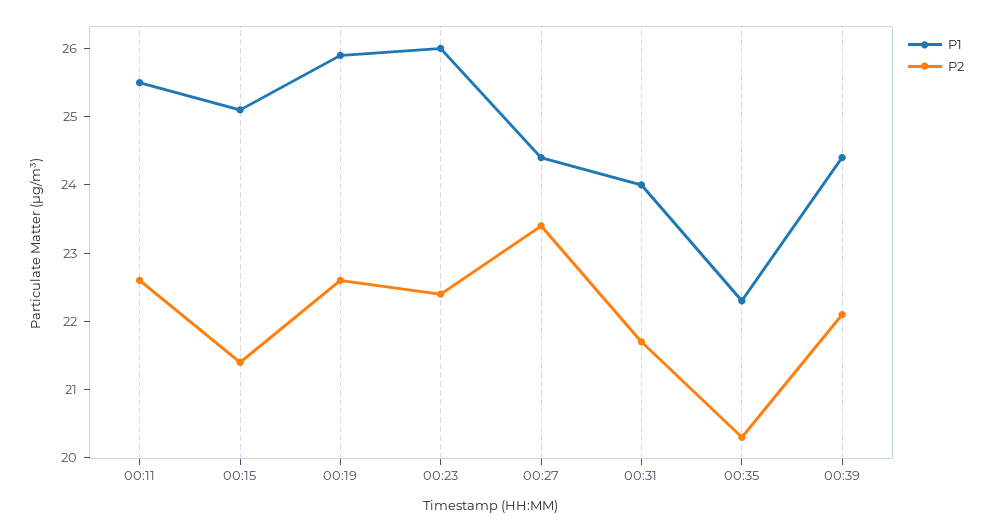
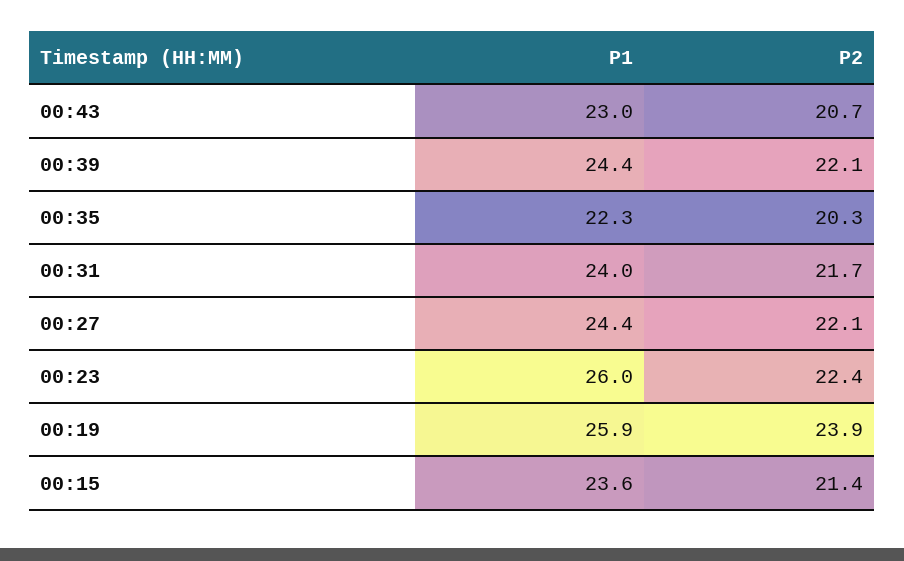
P1, 00:11: 25.5 -> none
P2, 00:11: 22.5 -> none
P1, 00:15: 25 -> 23.6
P2, 00:19: 22.5 -> 23.9
P2, 00:27: 23.5 -> 22.1
P1, 00:43: none -> 23
P2, 00:43: none -> 20.7

